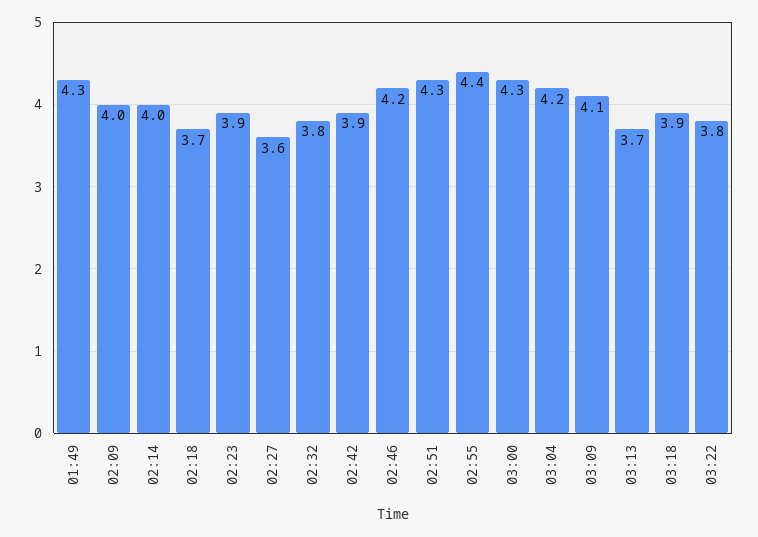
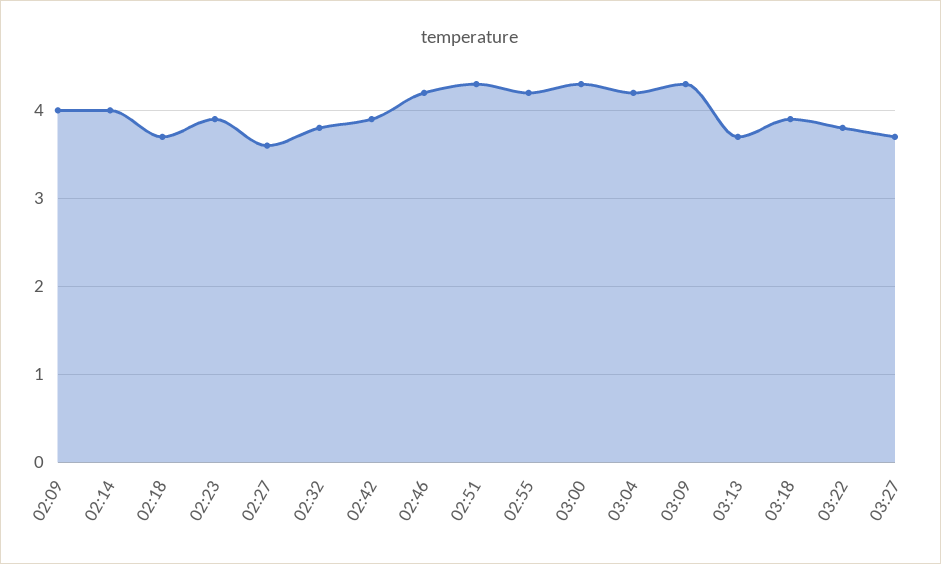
01:49: 4.3 -> none
02:55: 4.4 -> 4.2
03:09: 4.1 -> 4.3
03:27: none -> 3.7

